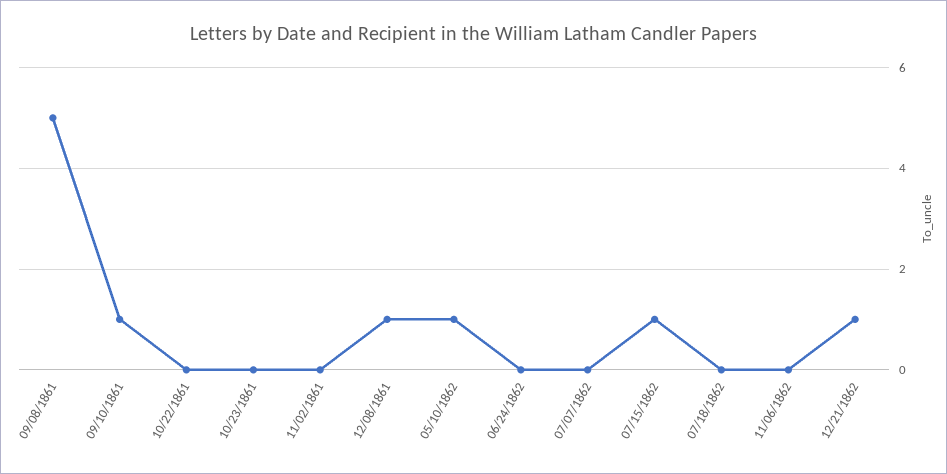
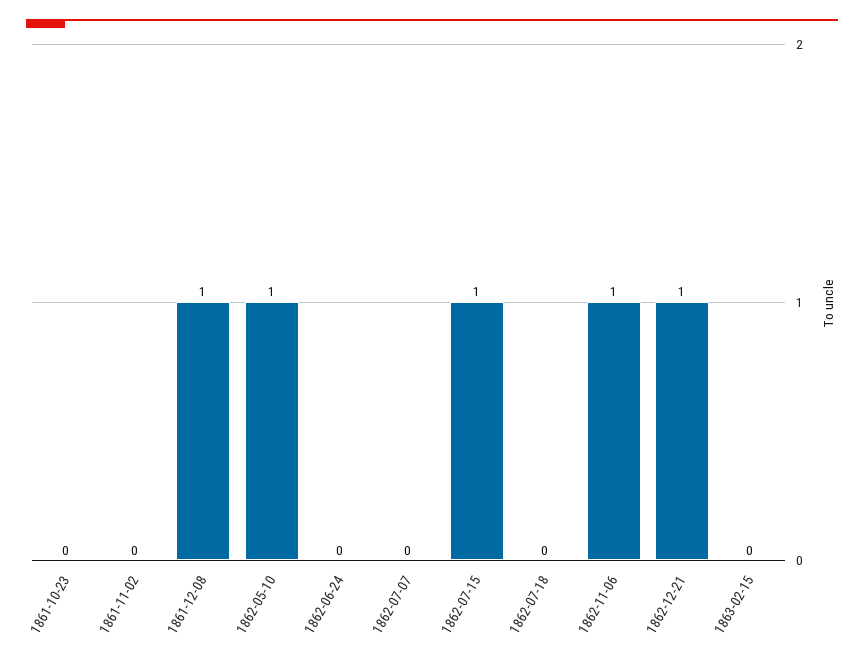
09/08/1861: 5 -> none
09/10/1861: 1 -> none
10/22/1861: 0 -> none
11/06/1862: 0 -> 1
1863-02-15: none -> 0

